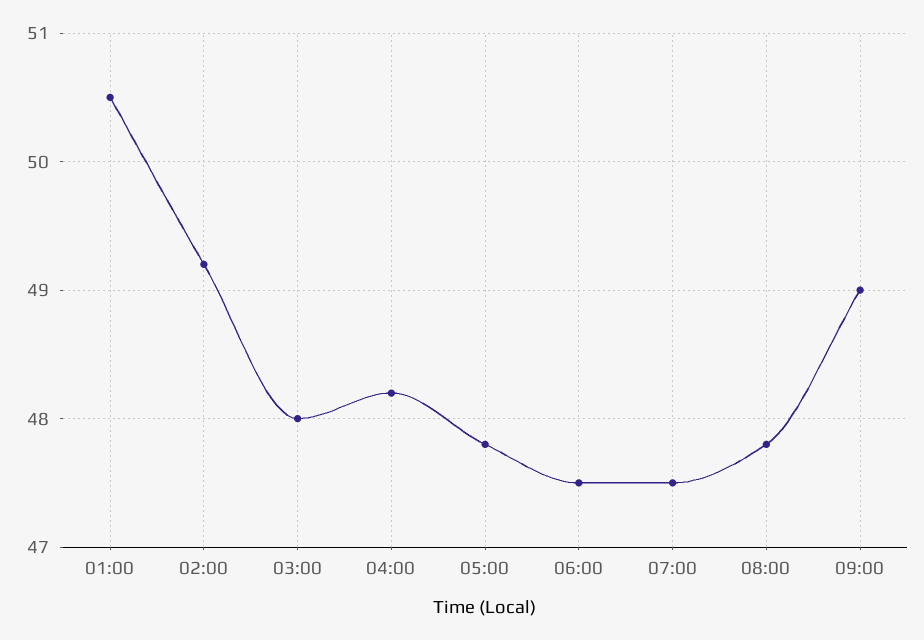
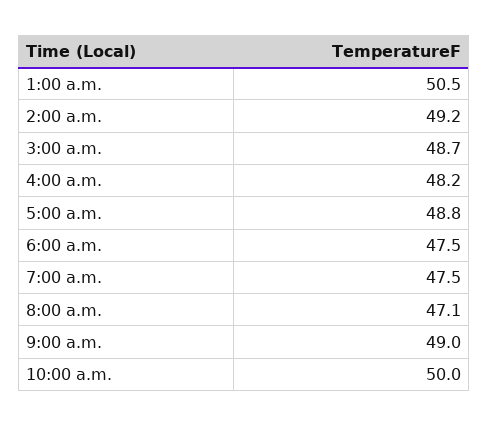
03:00: 48 -> 48.7
05:00: 47.8 -> 48.8
08:00: 47.8 -> 47.1
10:00 a.m.: none -> 50

